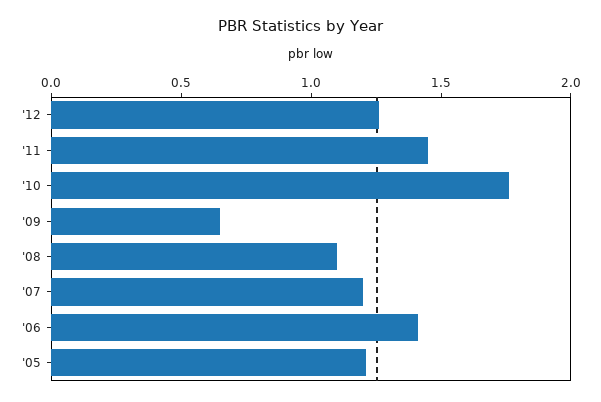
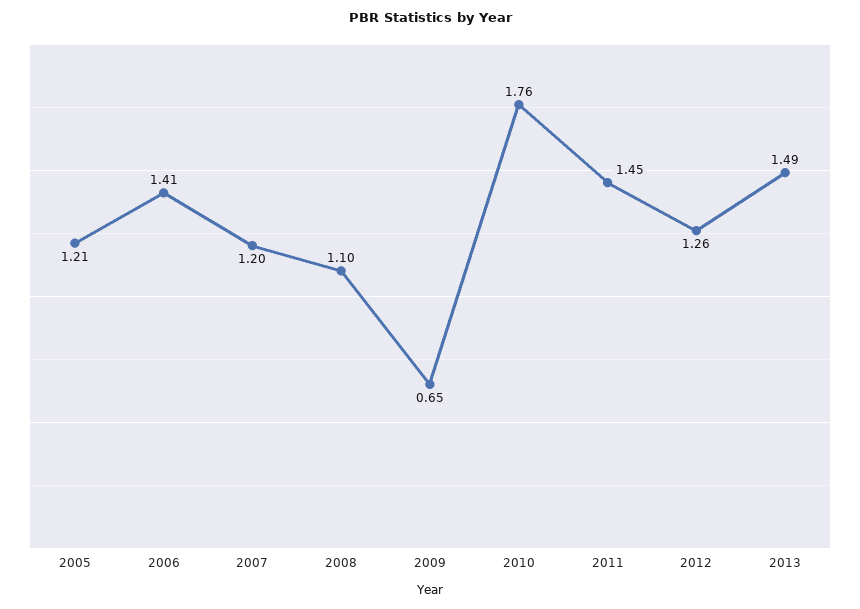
2013: none -> 1.49

